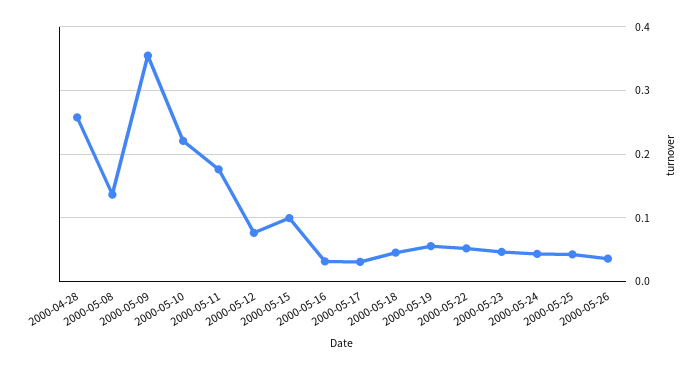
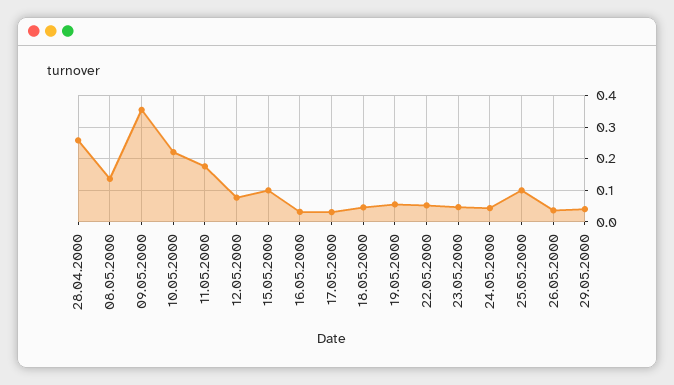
2000-05-25: 0.04 -> 0.1
29.05.2000: none -> 0.04

